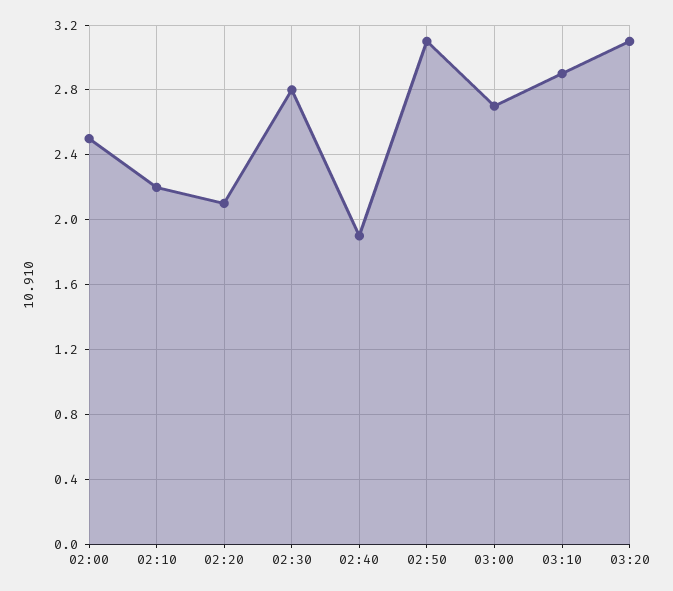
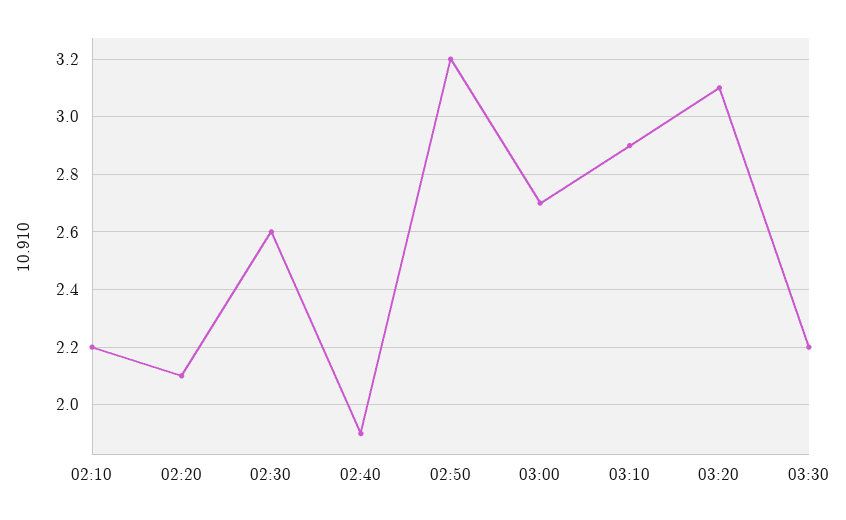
02:00: 2.5 -> none
02:30: 2.8 -> 2.6
02:50: 3.1 -> 3.2
03:30: none -> 2.2

